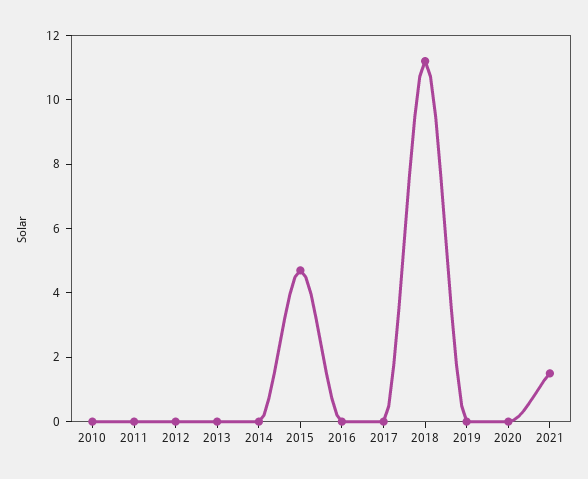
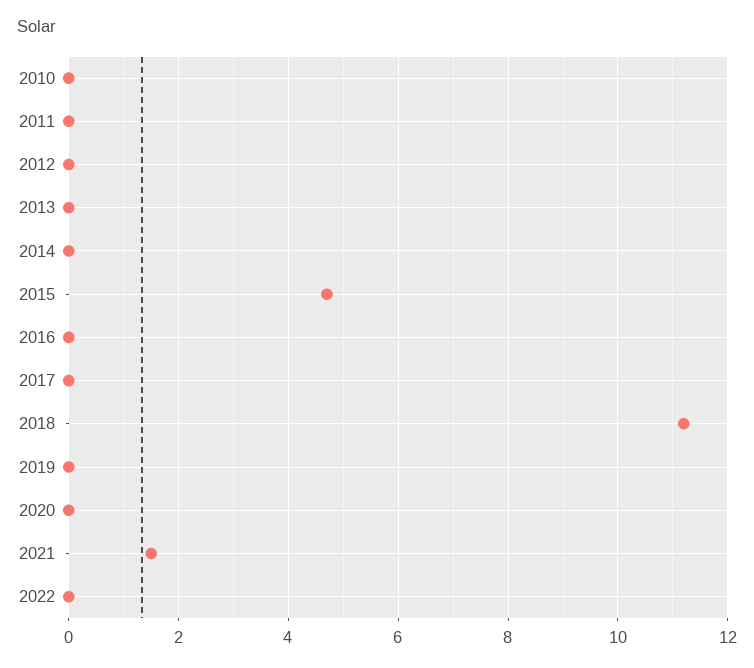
2022: none -> 0

